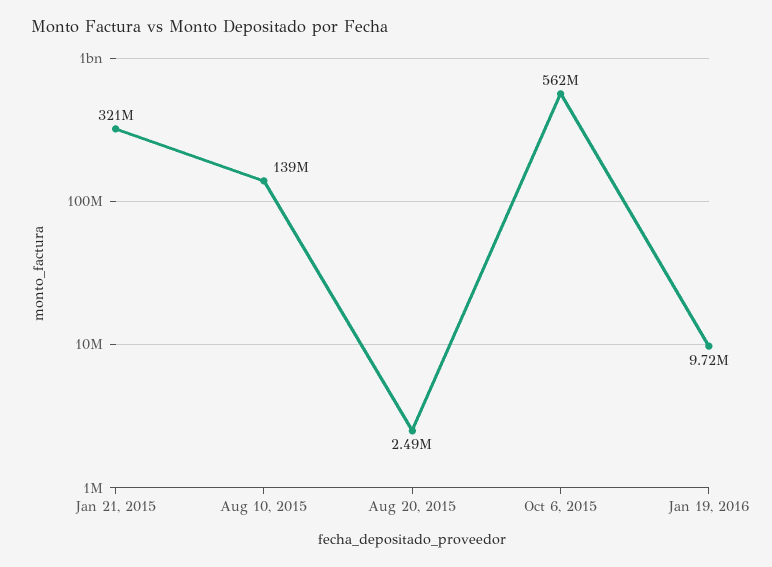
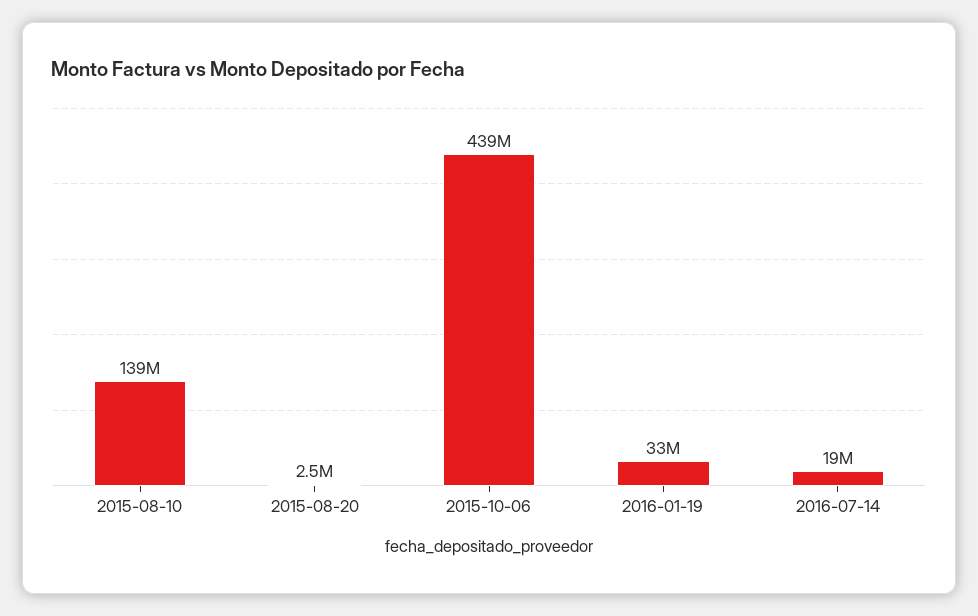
Jan 21, 2015: 321000000 -> none
Oct 6, 2015: 562000000 -> 439000000
Jan 19, 2016: 9720000 -> 33000000
2016-07-14: none -> 19000000

